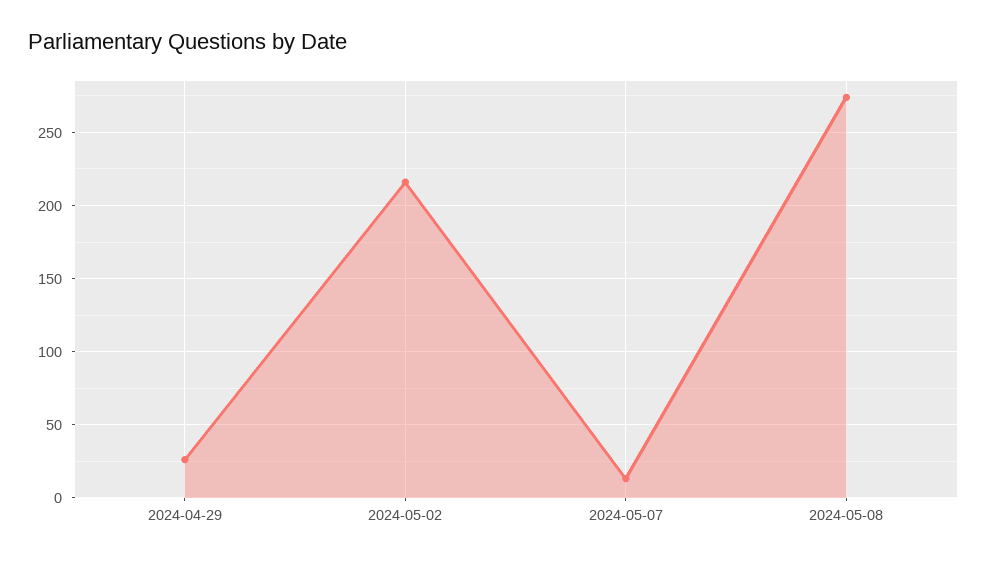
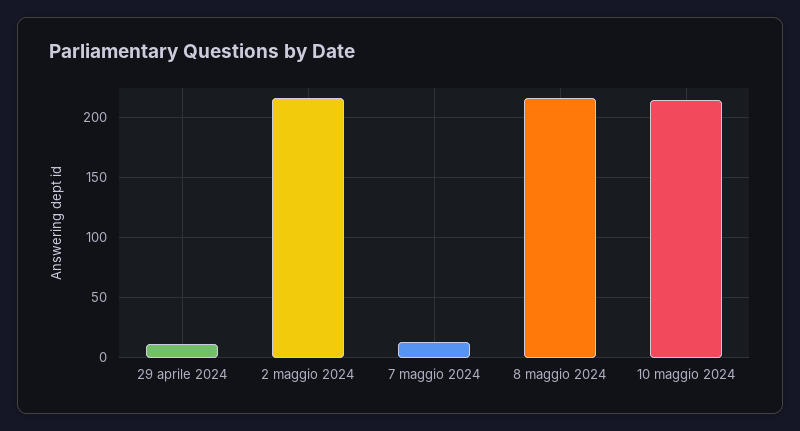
2024-04-29: 25 -> 10
2024-05-08: 275 -> 215
10 maggio 2024: none -> 215

